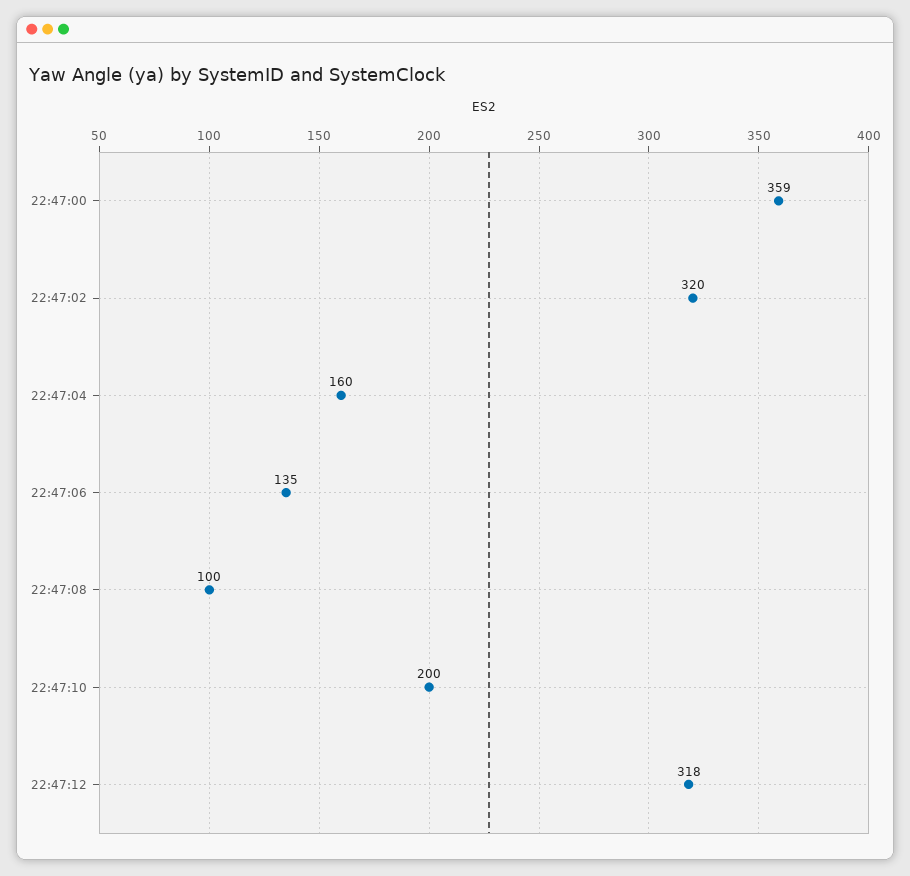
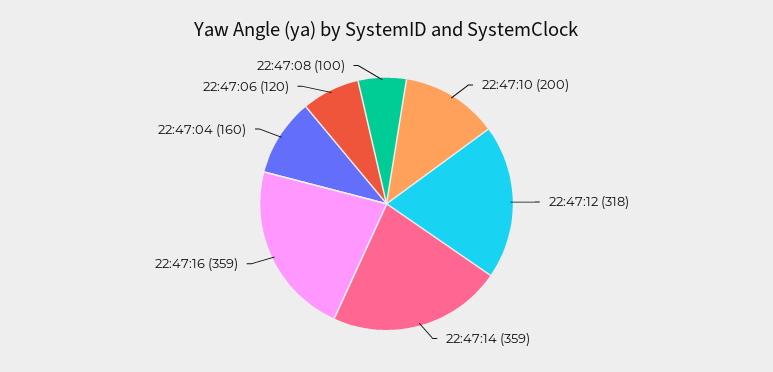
22:47:00: 359 -> none
22:47:02: 320 -> none
22:47:06: 135 -> 120
22:47:14: none -> 359
22:47:16: none -> 359

